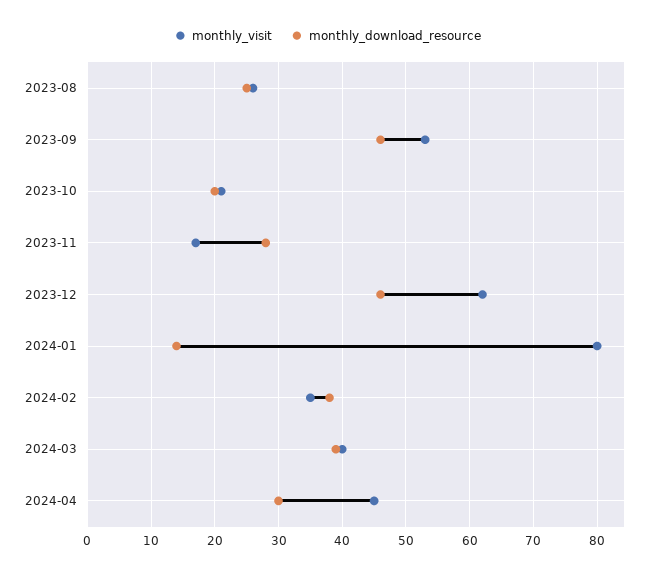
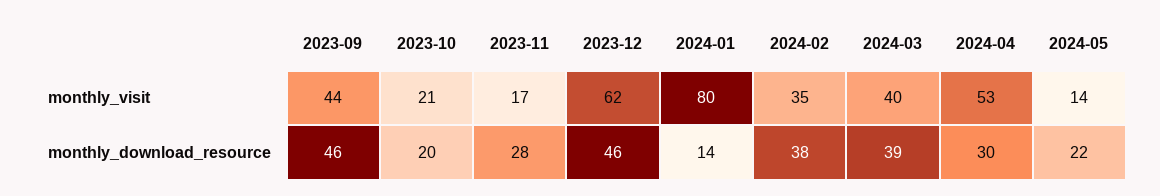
monthly_visit, 2023-08: 26 -> none
monthly_download_resource, 2023-08: 25 -> none
monthly_visit, 2023-09: 53 -> 44
monthly_visit, 2024-04: 45 -> 53
monthly_visit, 2024-05: none -> 14
monthly_download_resource, 2024-05: none -> 22

